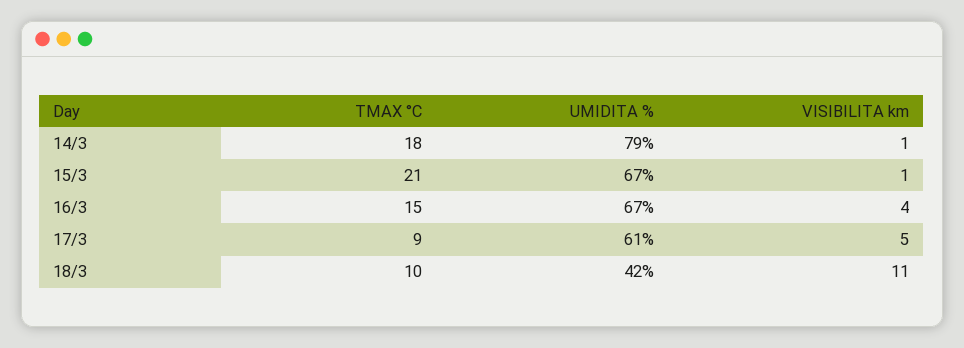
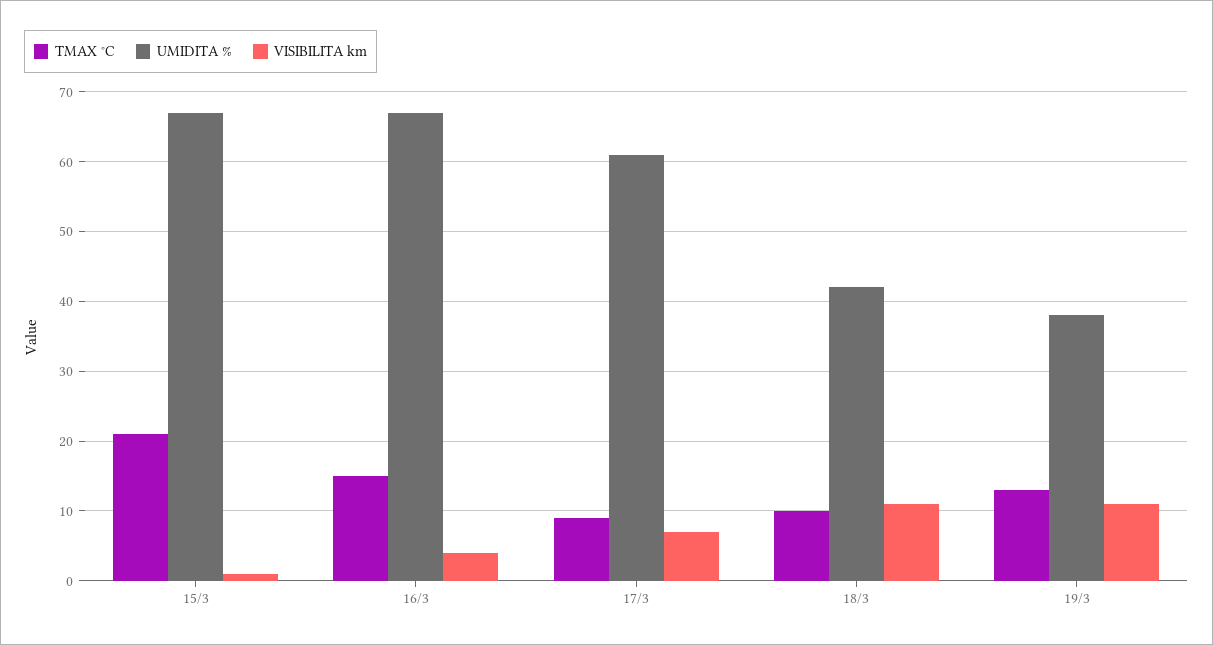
TMAX °C, 14/3: 18 -> none
UMIDITA %, 14/3: 79 -> none
VISIBILITA km, 14/3: 1 -> none
VISIBILITA km, 17/3: 5 -> 7
TMAX °C, 19/3: none -> 13
UMIDITA %, 19/3: none -> 38
VISIBILITA km, 19/3: none -> 11

